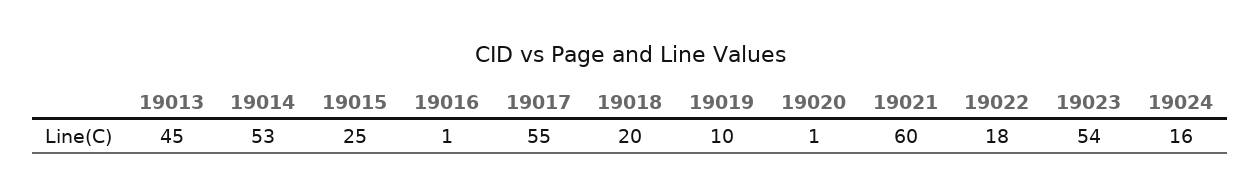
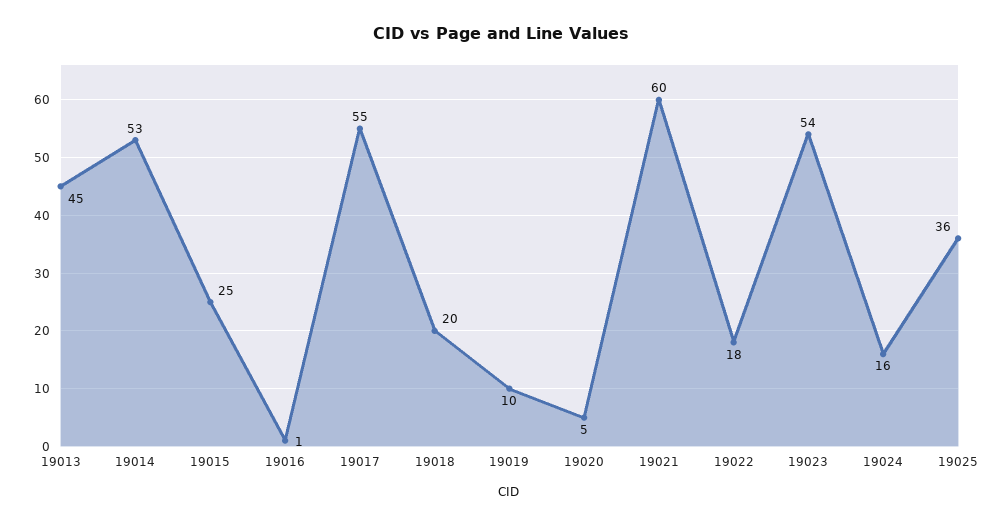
19020: 1 -> 5
19025: none -> 36

